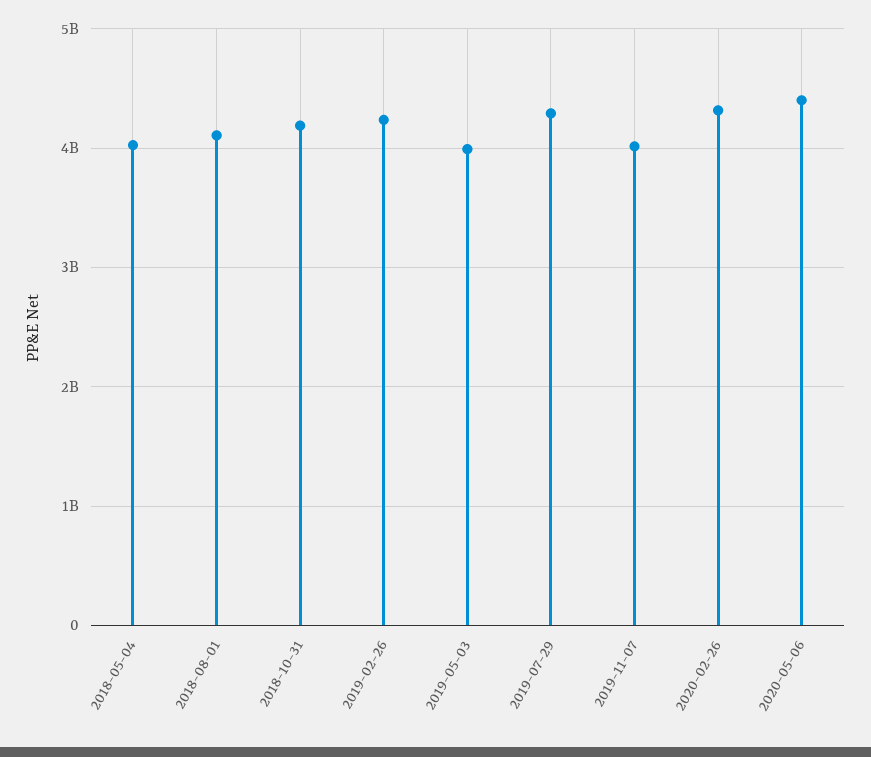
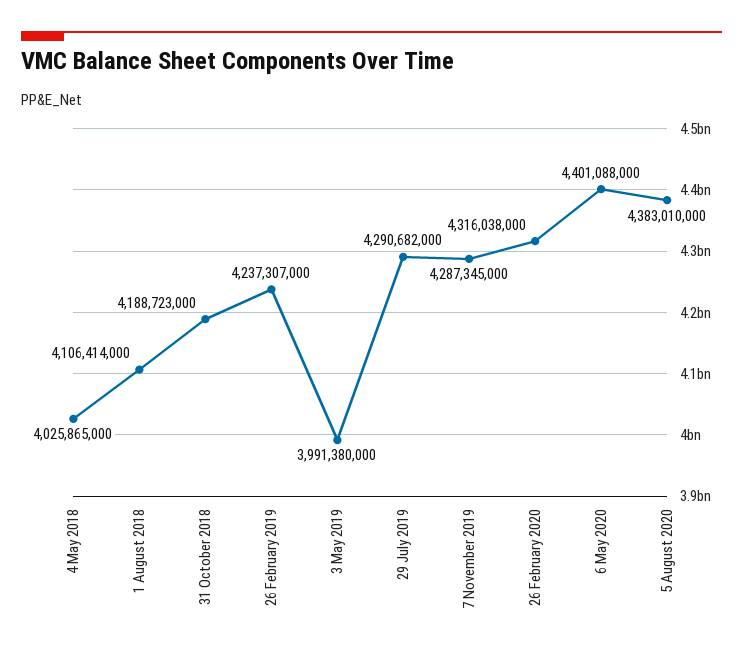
2019-11-07: 4000000000 -> 4287345000
5 August 2020: none -> 4383010000

